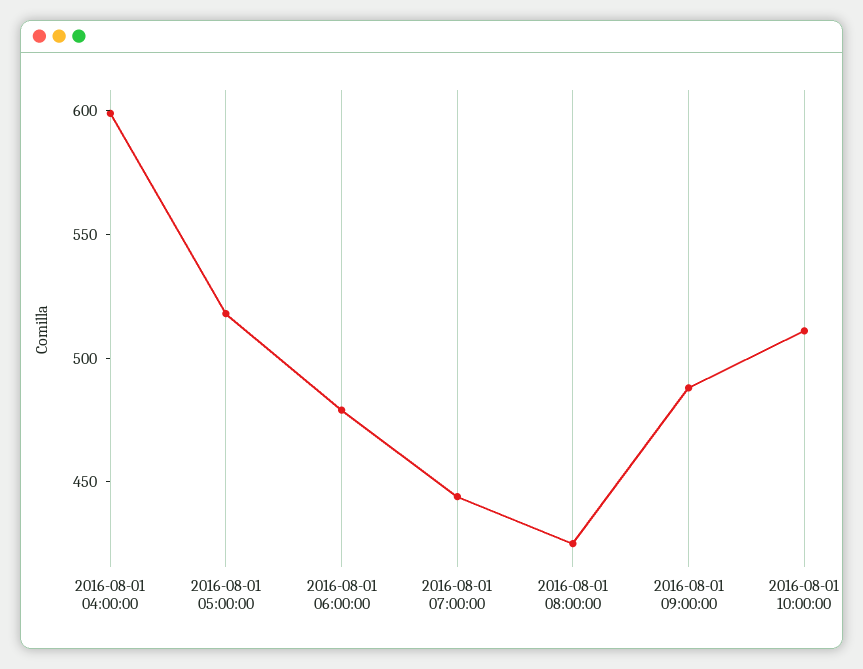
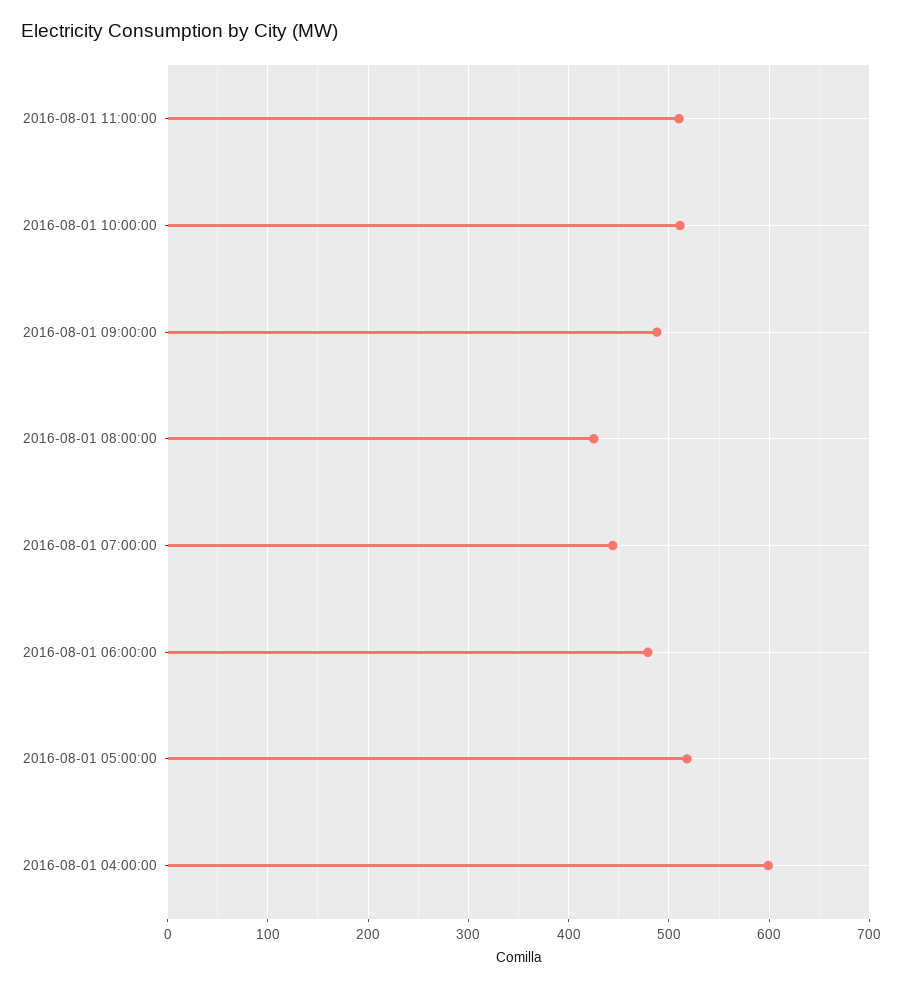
2016-08-01 11:00:00: none -> 510

